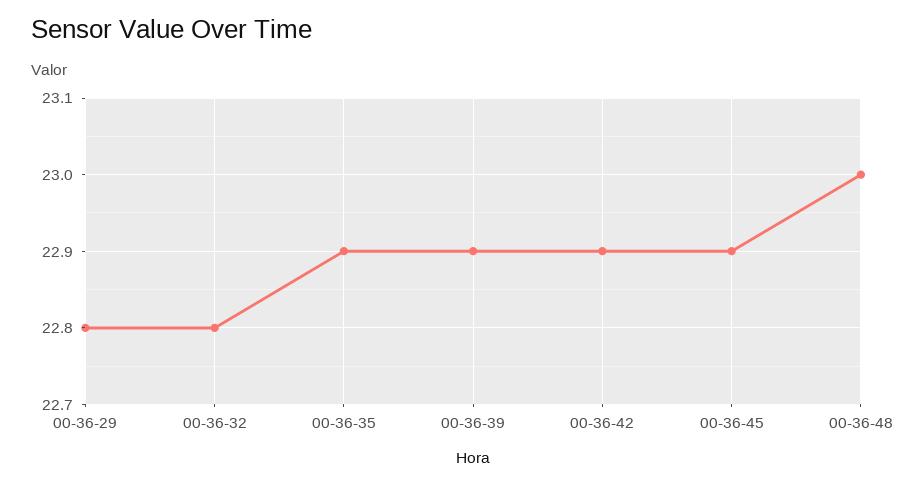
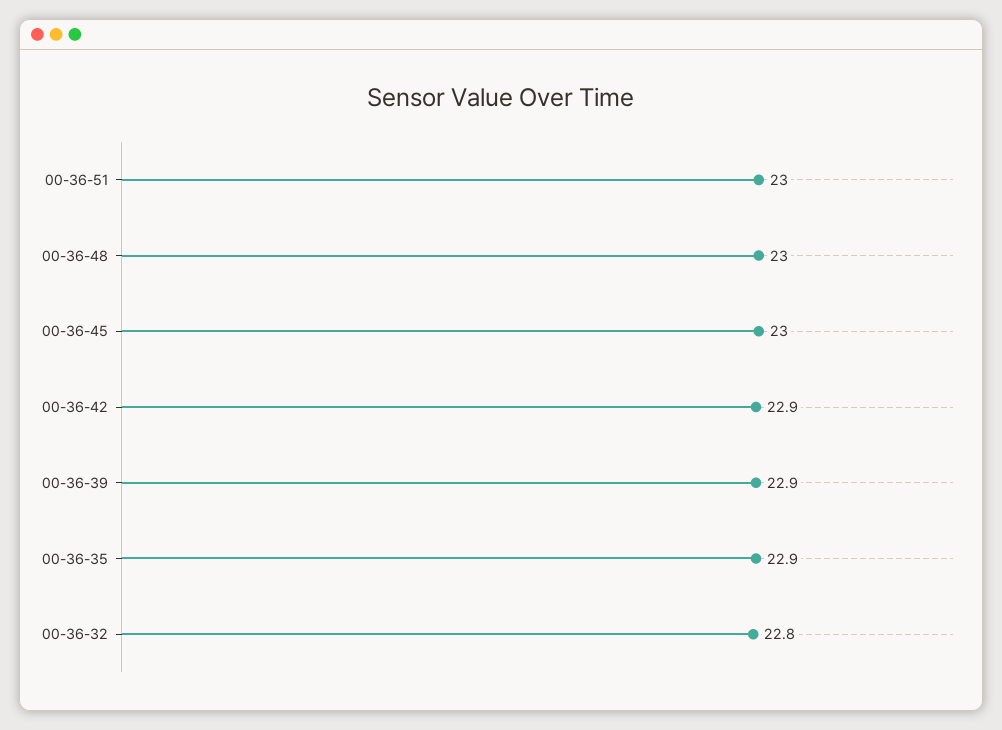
00-36-29: 22.8 -> none
00-36-45: 22.9 -> 23
00-36-51: none -> 23

